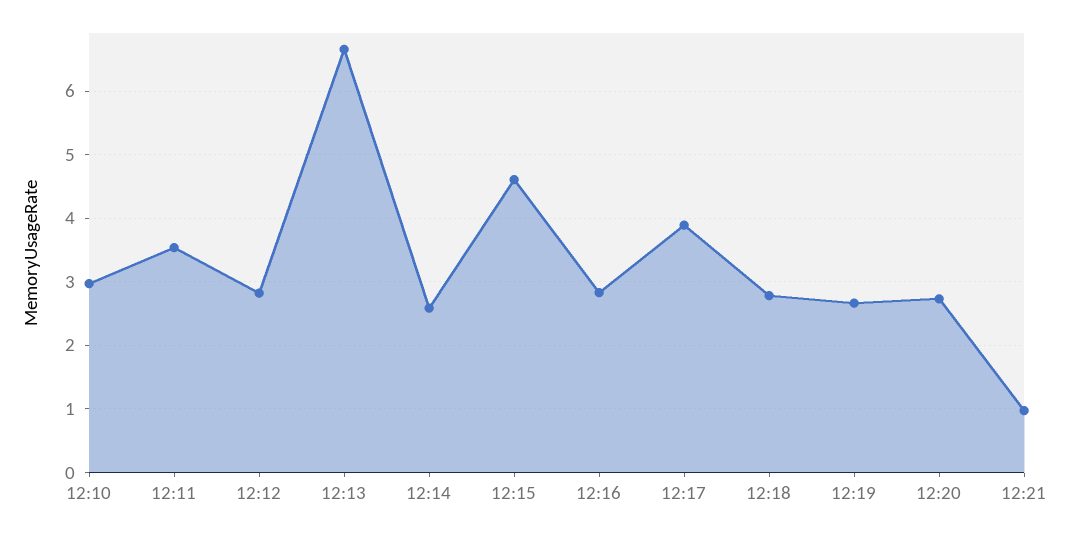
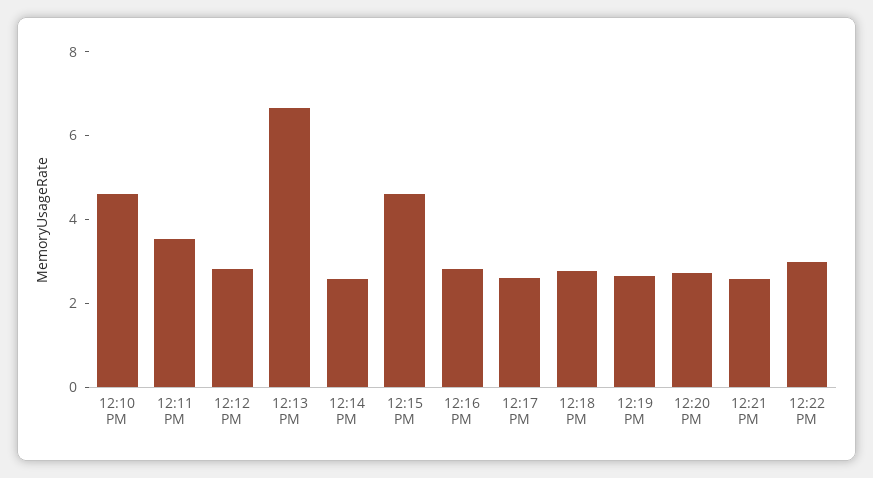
12:10: 3 -> 4.5
12:17: 3.9 -> 2.5
12:21: 1 -> 2.5
12:22 PM: none -> 3

